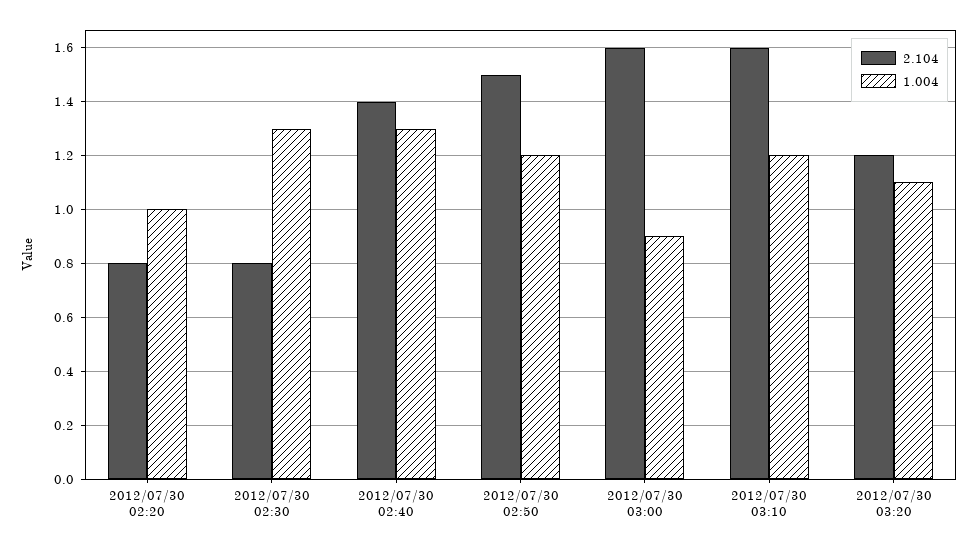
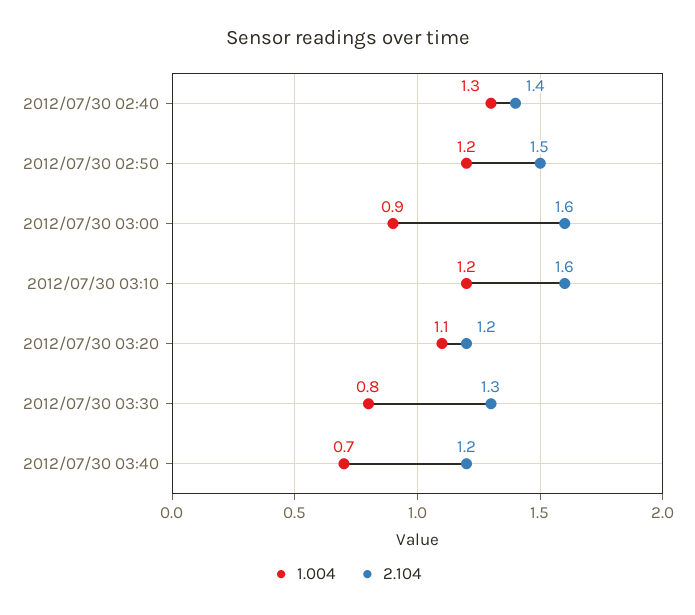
2.104, 2012/07/30 02:20: 0.8 -> none
1.004, 2012/07/30 02:20: 1 -> none
2.104, 2012/07/30 02:30: 0.8 -> none
1.004, 2012/07/30 02:30: 1.3 -> none
1.004, 2012/07/30 03:30: none -> 0.8
2.104, 2012/07/30 03:30: none -> 1.3
1.004, 2012/07/30 03:40: none -> 0.7
2.104, 2012/07/30 03:40: none -> 1.2

